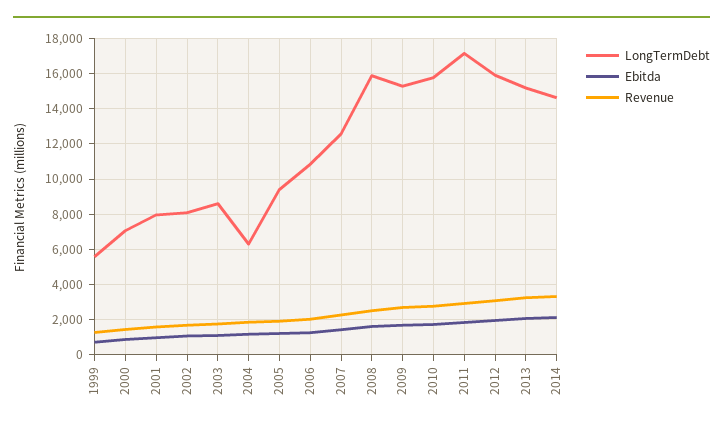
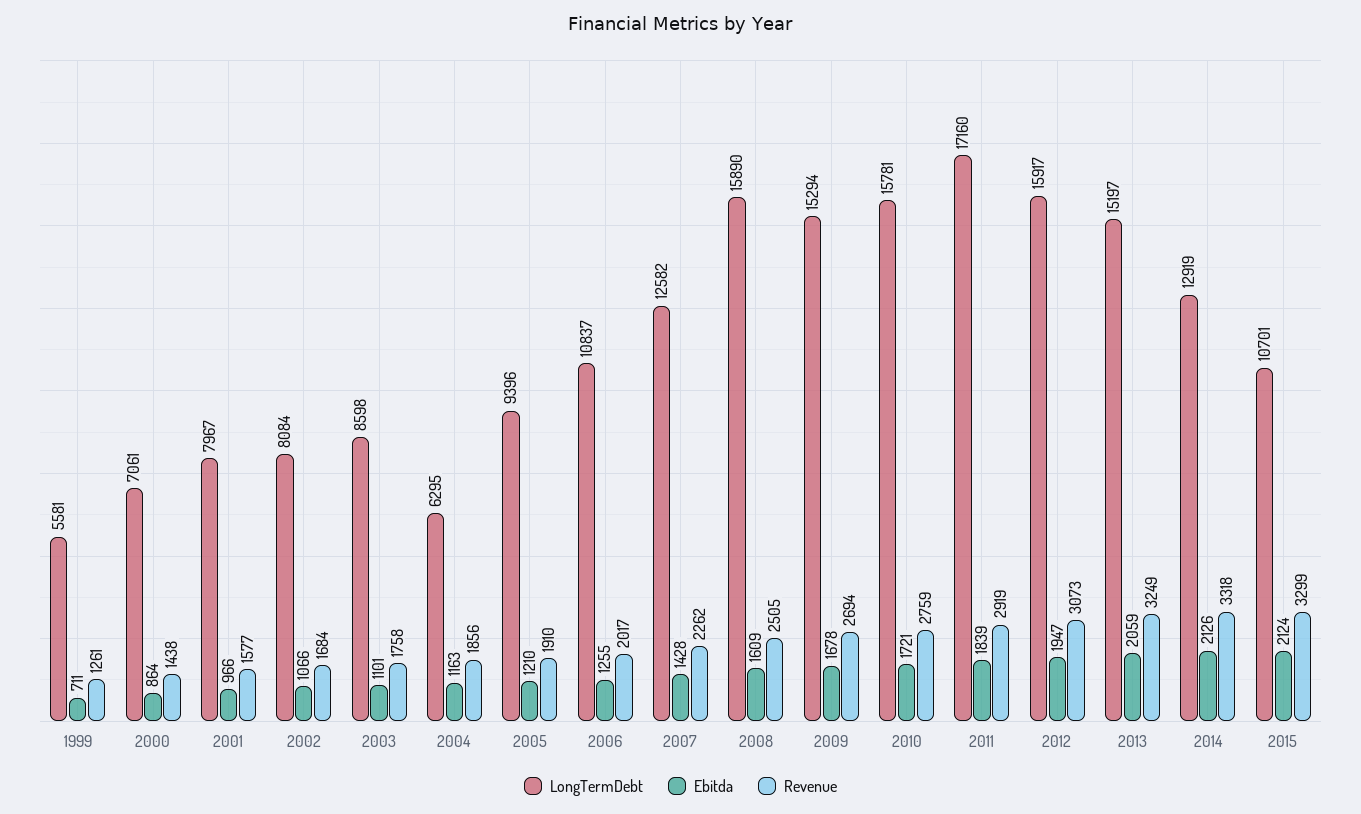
LongTermDebt, 2014: 14500 -> 12919
LongTermDebt, 2015: none -> 10701
Ebitda, 2015: none -> 2124
Revenue, 2015: none -> 3299

